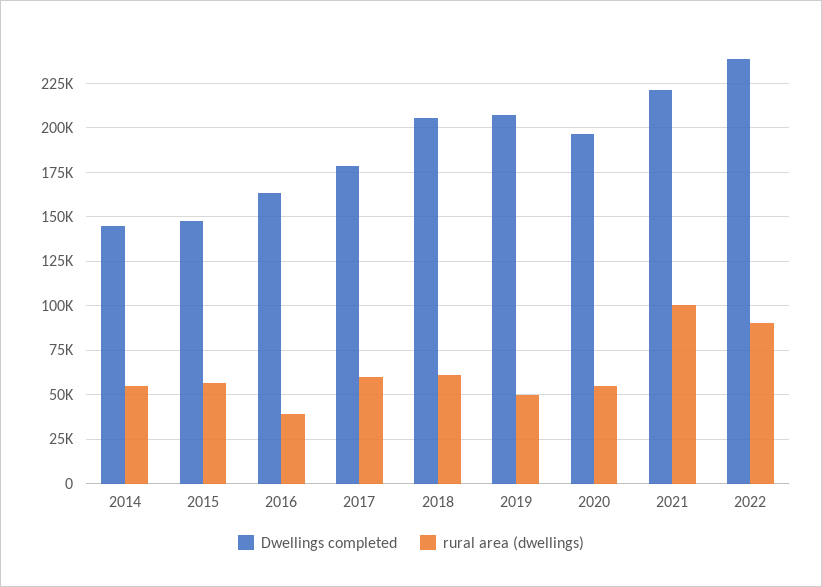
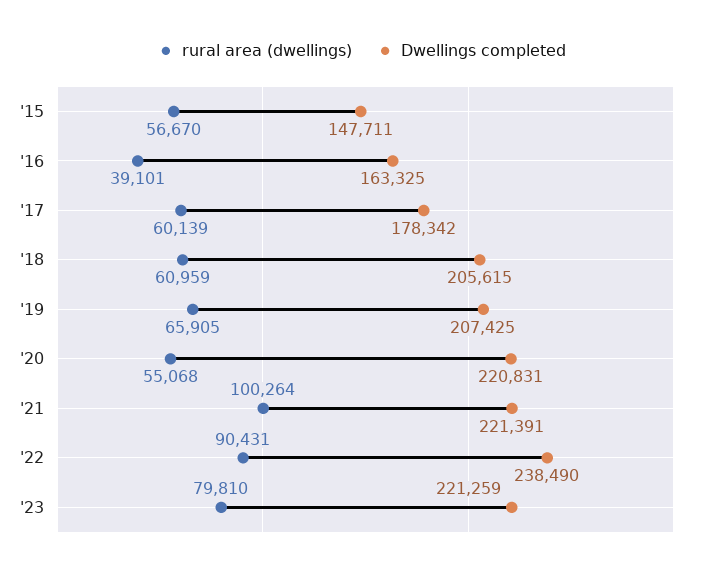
Dwellings completed, 2014: 145000 -> none
rural area (dwellings), 2014: 55000 -> none
rural area (dwellings), 2019: 50000 -> 65905
Dwellings completed, 2020: 195000 -> 220831
rural area (dwellings), '23: none -> 79810
Dwellings completed, '23: none -> 221259

